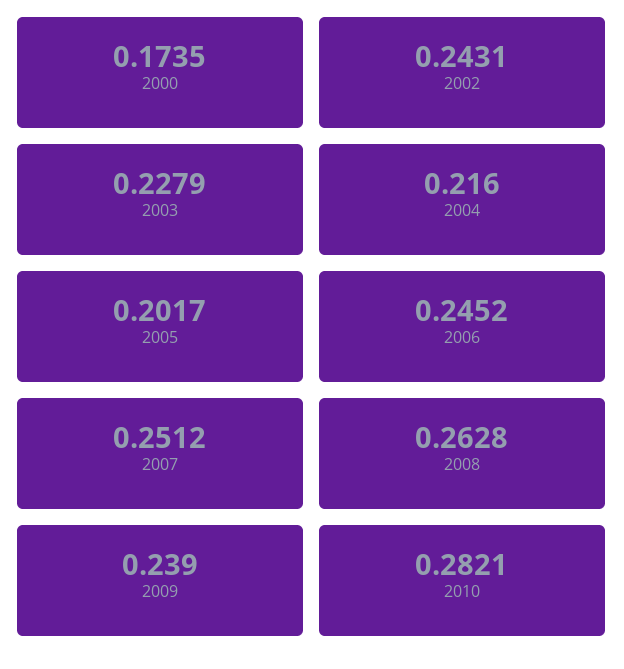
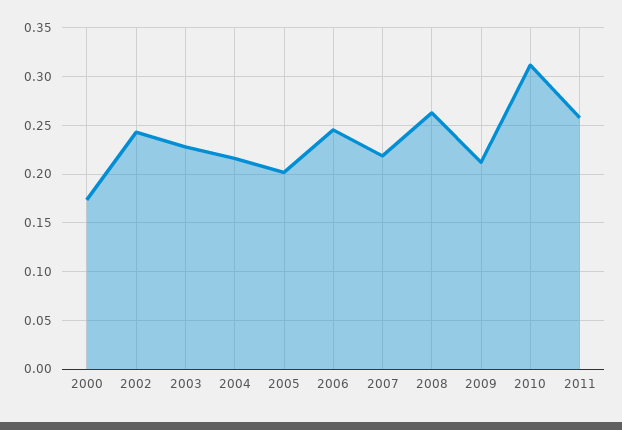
2007: 0.2512 -> 0.22
2009: 0.239 -> 0.21
2010: 0.2821 -> 0.31
2011: none -> 0.26

